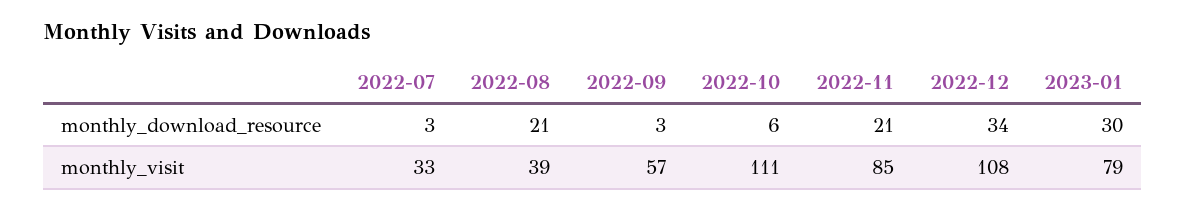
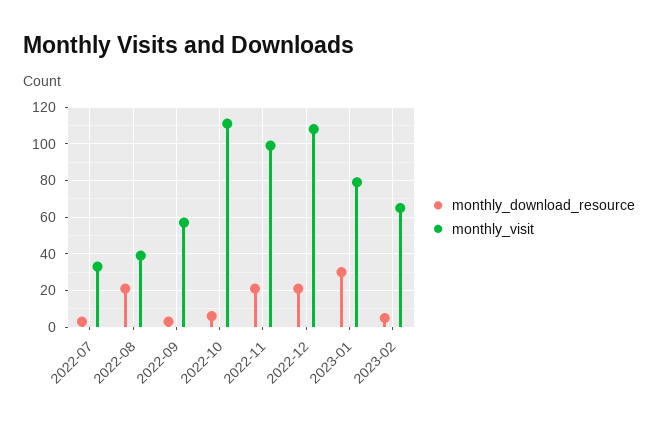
monthly_download_resource, 2022-12: 34 -> 20
monthly_visit, 2022-11: 85 -> 100
monthly_download_resource, 2023-02: none -> 5
monthly_visit, 2023-02: none -> 65

